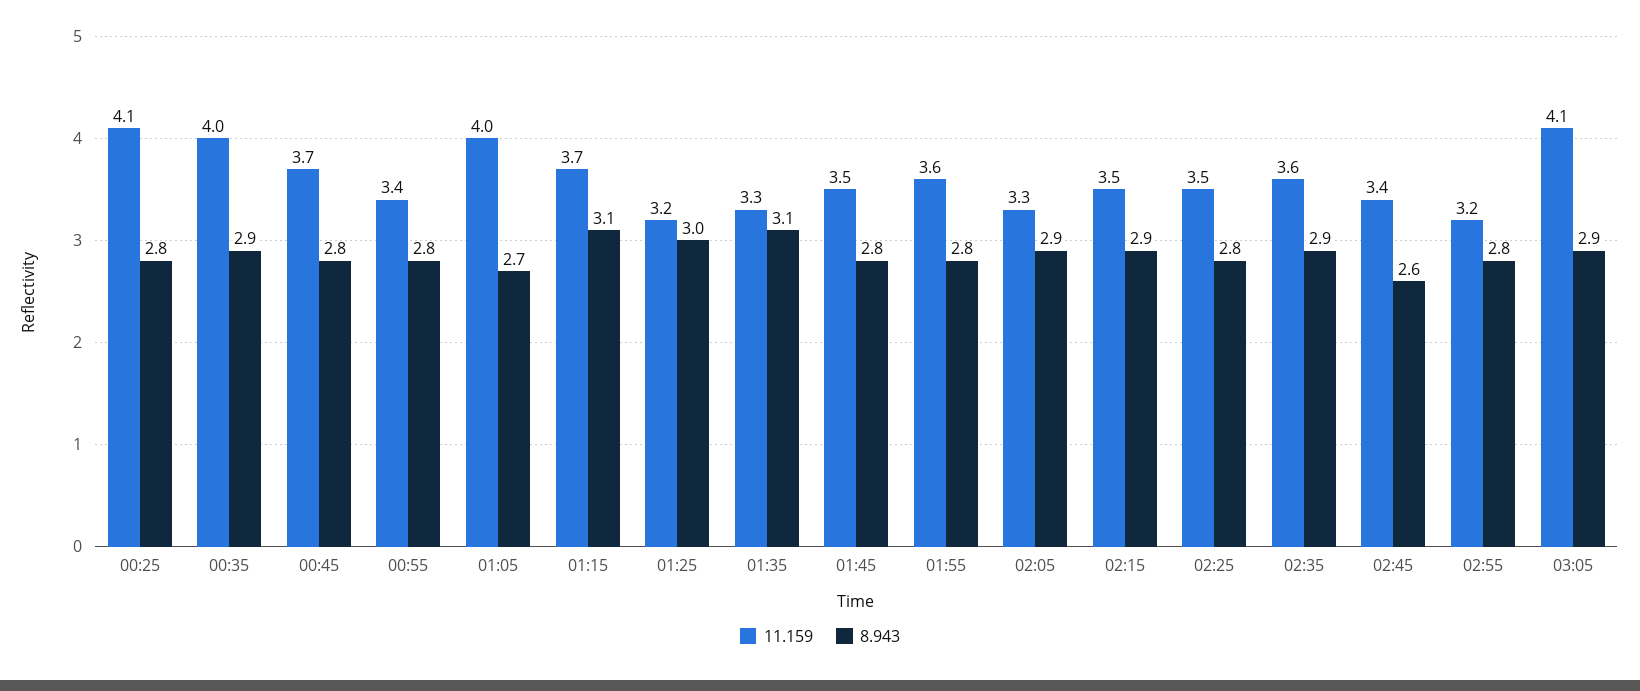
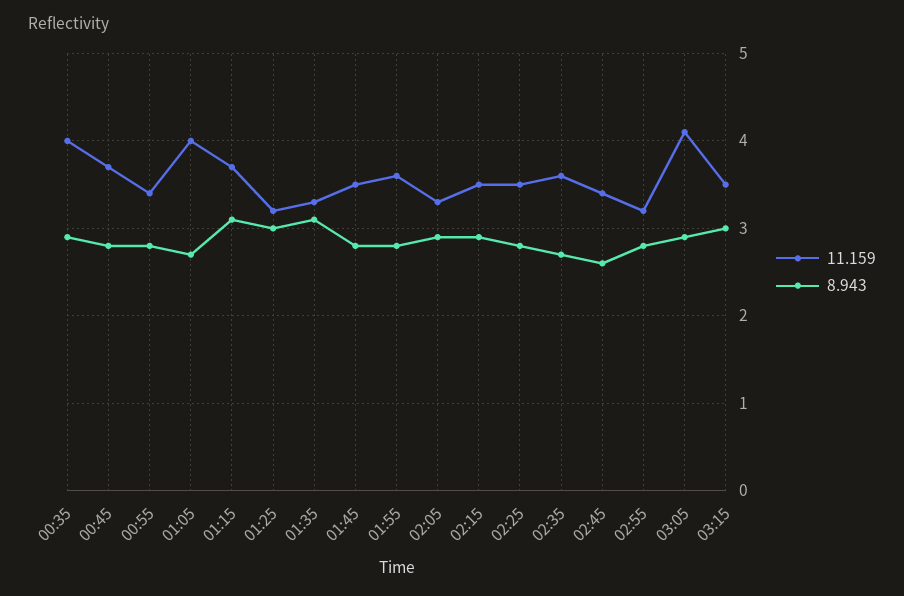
11.159, 00:25: 4.1 -> none
8.943, 00:25: 2.8 -> none
8.943, 02:35: 2.9 -> 2.7
11.159, 03:15: none -> 3.5
8.943, 03:15: none -> 3

